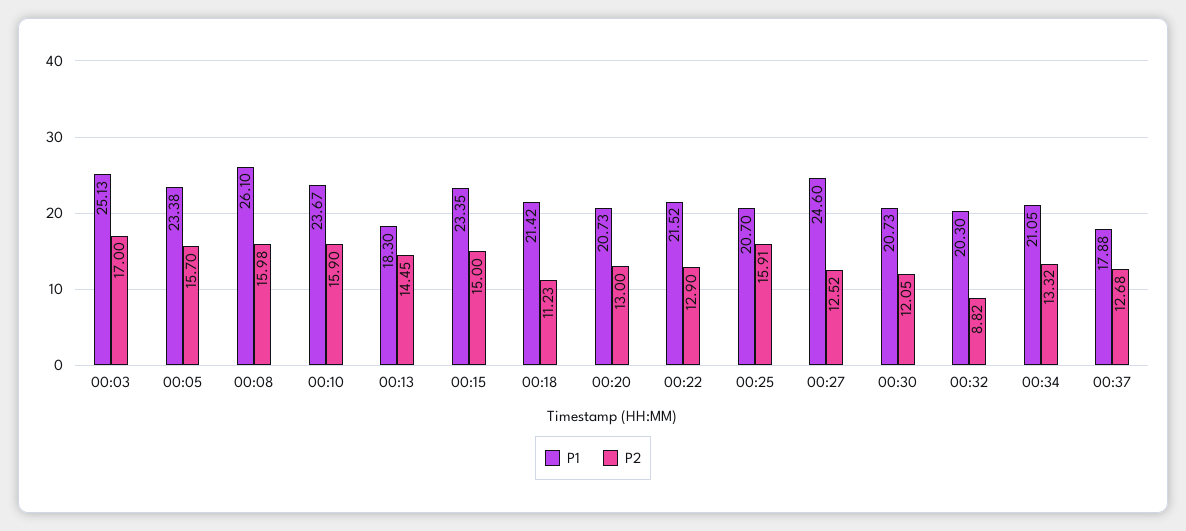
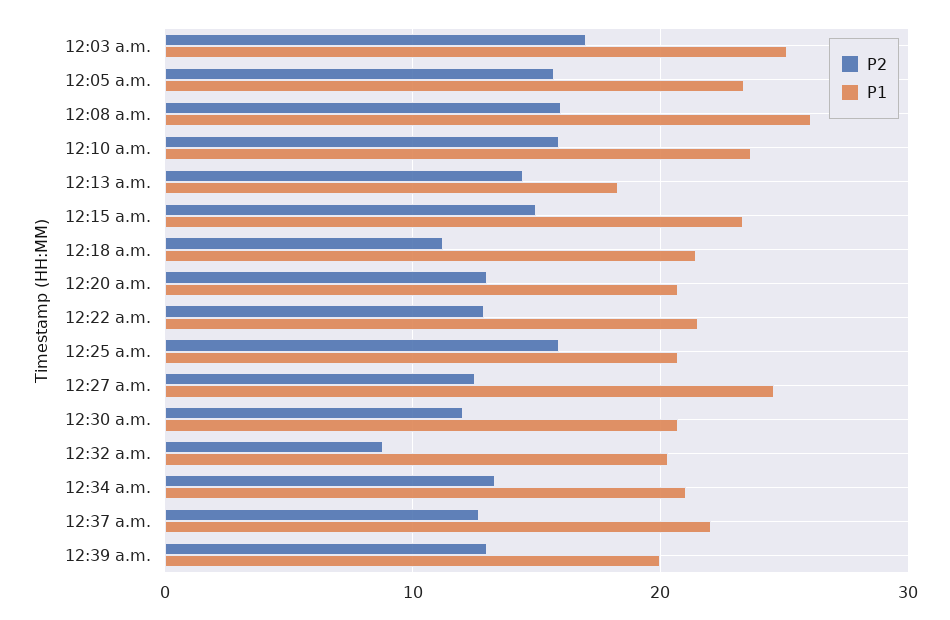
P1, 00:37: 17.88 -> 22
P2, 12:39 a.m.: none -> 13
P1, 12:39 a.m.: none -> 20

